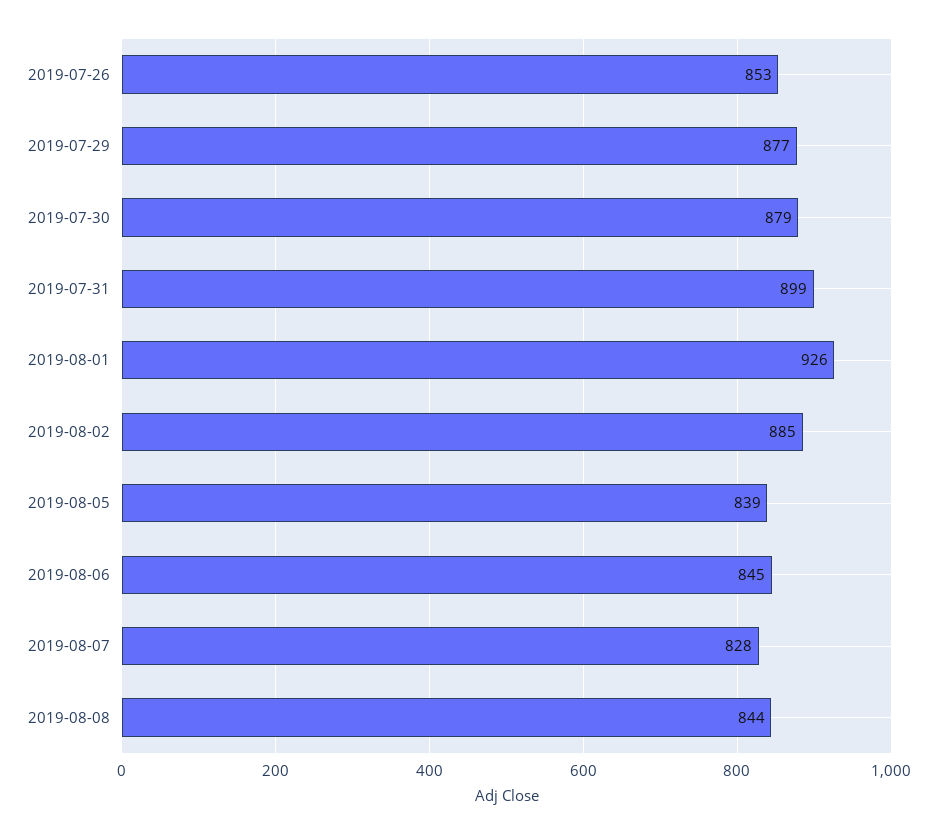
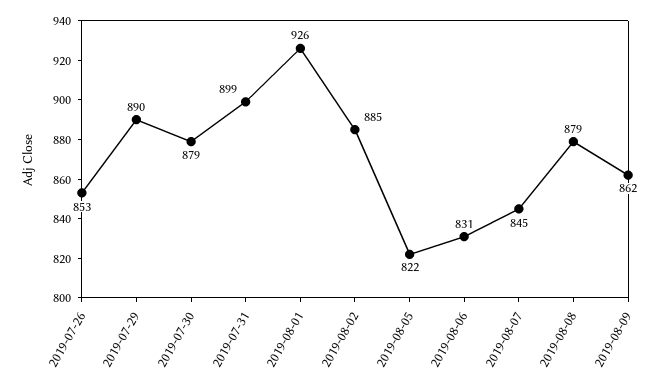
2019-07-29: 877 -> 890
2019-08-05: 839 -> 822
2019-08-06: 845 -> 831
2019-08-07: 828 -> 845
2019-08-08: 844 -> 879
2019-08-09: none -> 862

